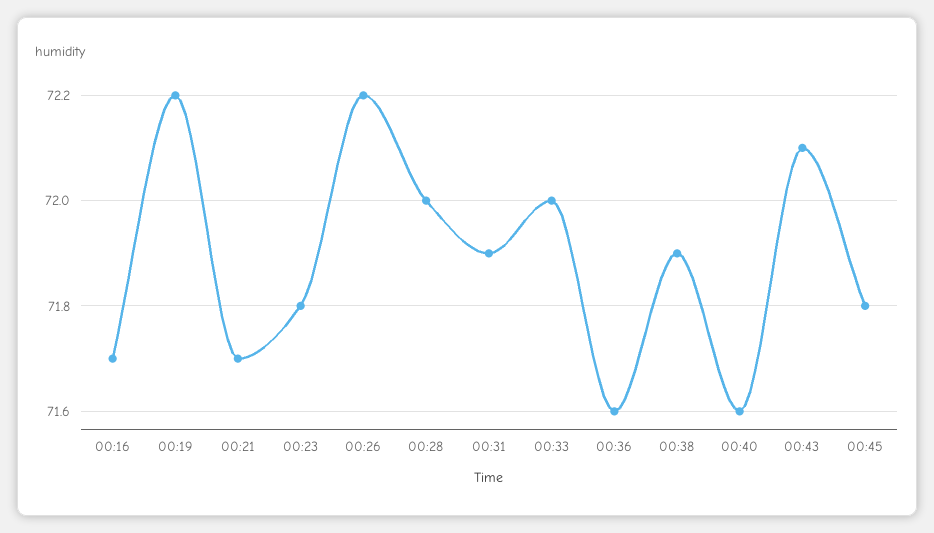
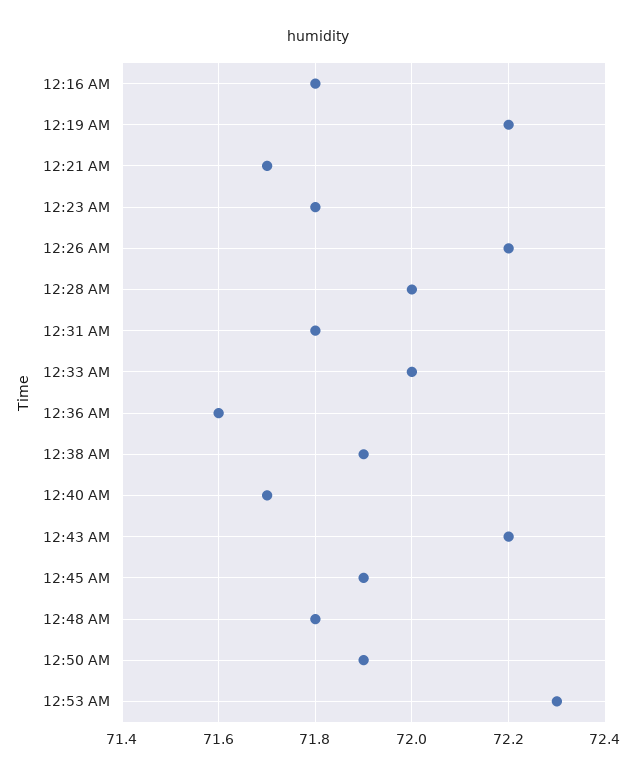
00:16: 71.7 -> 71.8
00:31: 71.9 -> 71.8
00:40: 71.6 -> 71.7
00:43: 72.1 -> 72.2
00:45: 71.8 -> 71.9
12:48 AM: none -> 71.8
12:50 AM: none -> 71.9
12:53 AM: none -> 72.3

